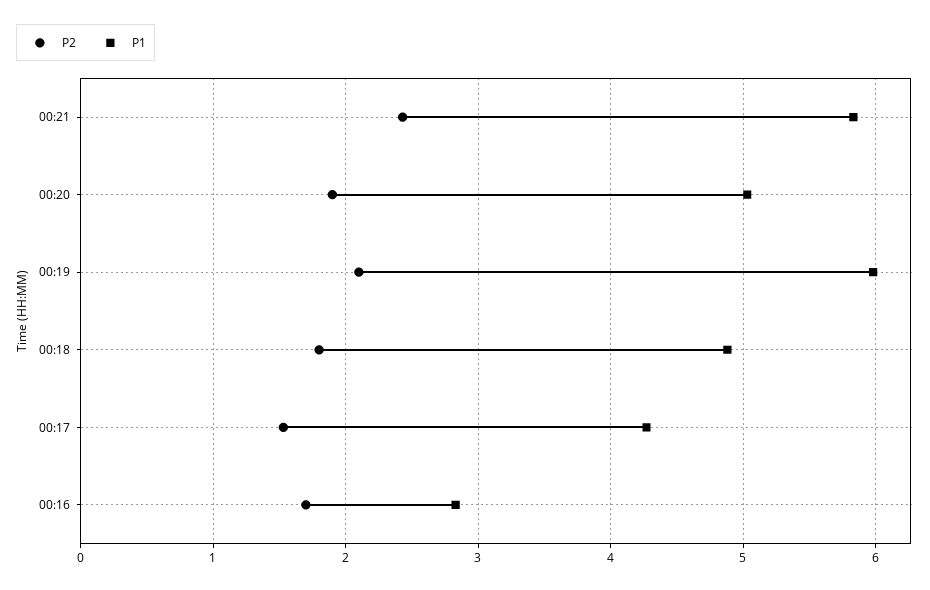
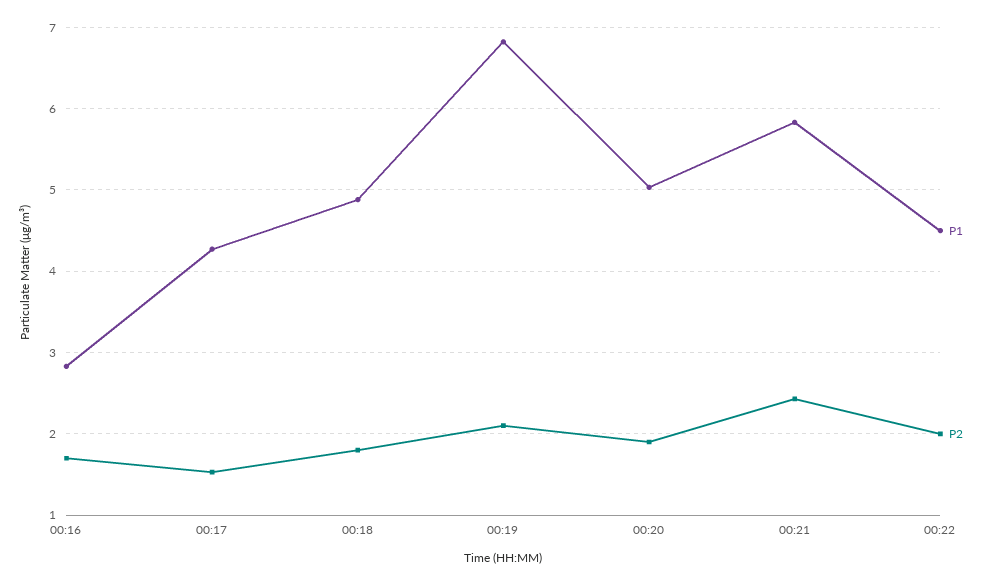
P1, 00:19: 6 -> 6.8
P1, 00:22: none -> 4.5
P2, 00:22: none -> 2

